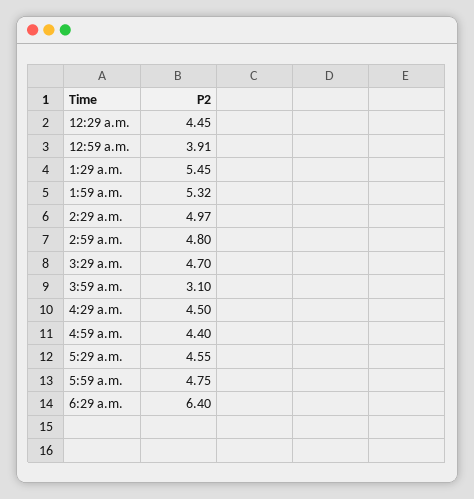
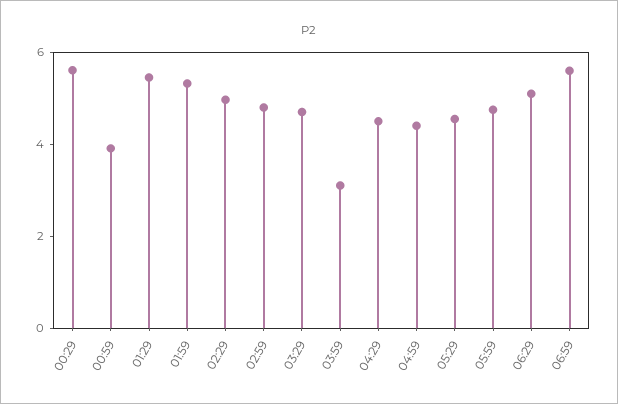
12:29 a.m.: 4.45 -> 5.5
6:29 a.m.: 6.4 -> 5
06:59: none -> 5.5

